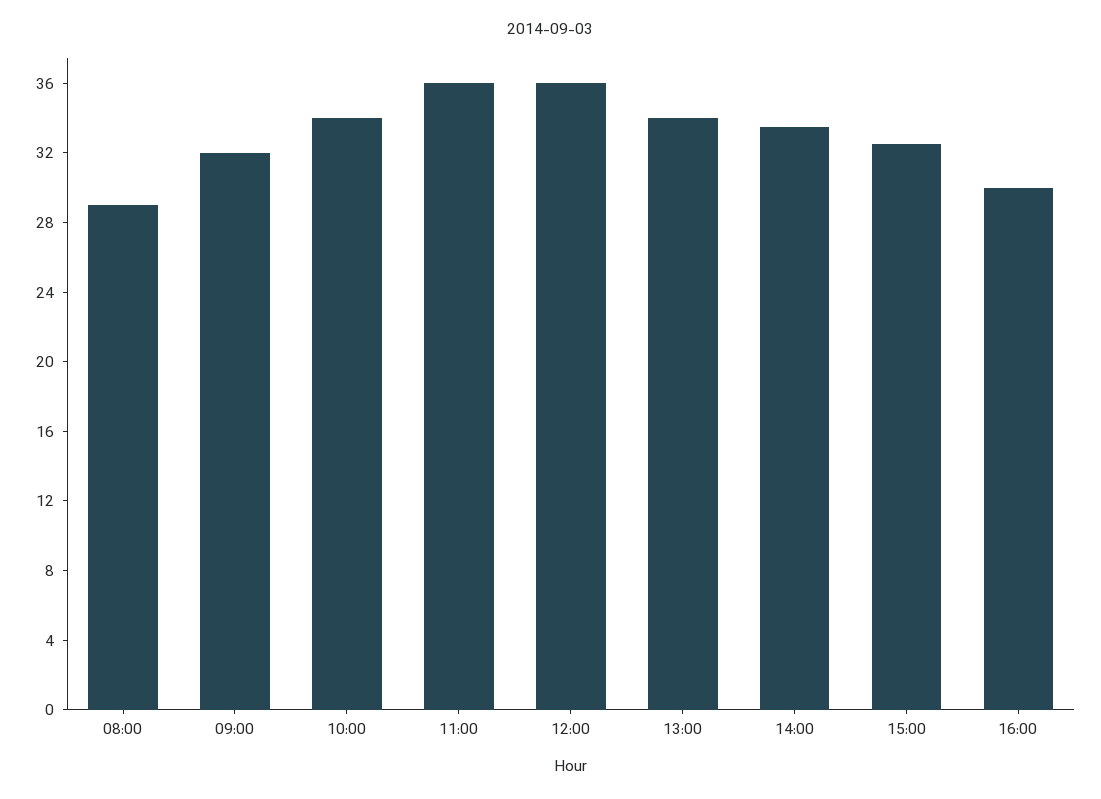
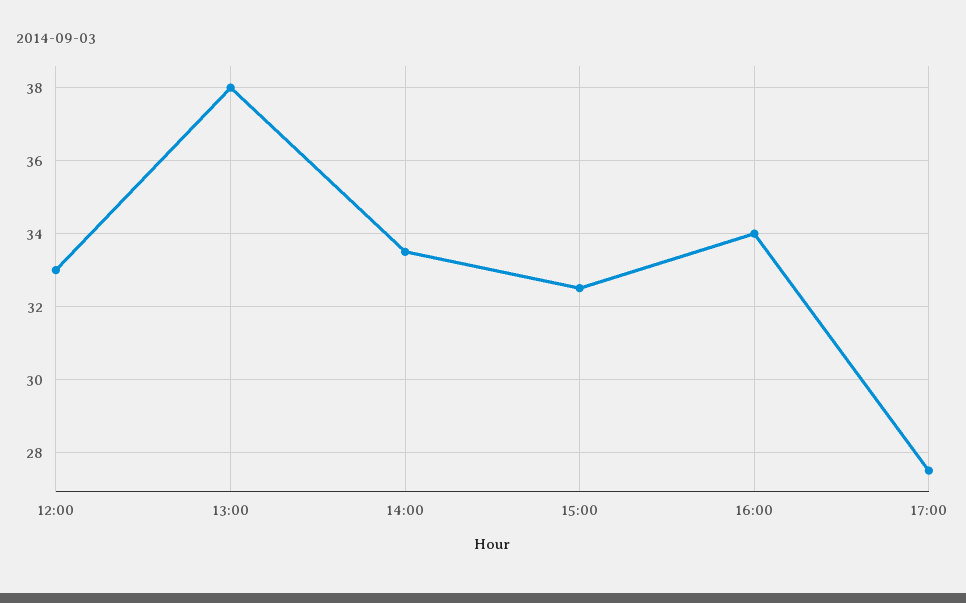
08:00: 29 -> none
09:00: 32 -> none
10:00: 34 -> none
11:00: 36 -> none
12:00: 36 -> 33
13:00: 34 -> 38
16:00: 30 -> 34
17:00: none -> 27.5

